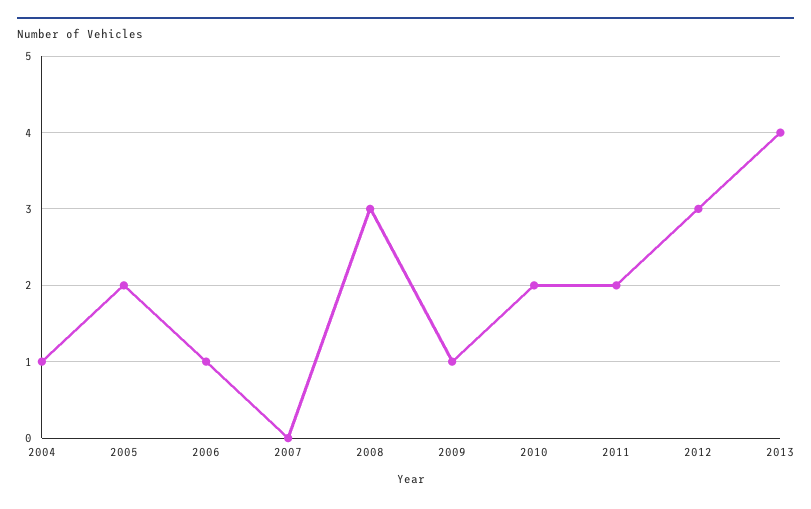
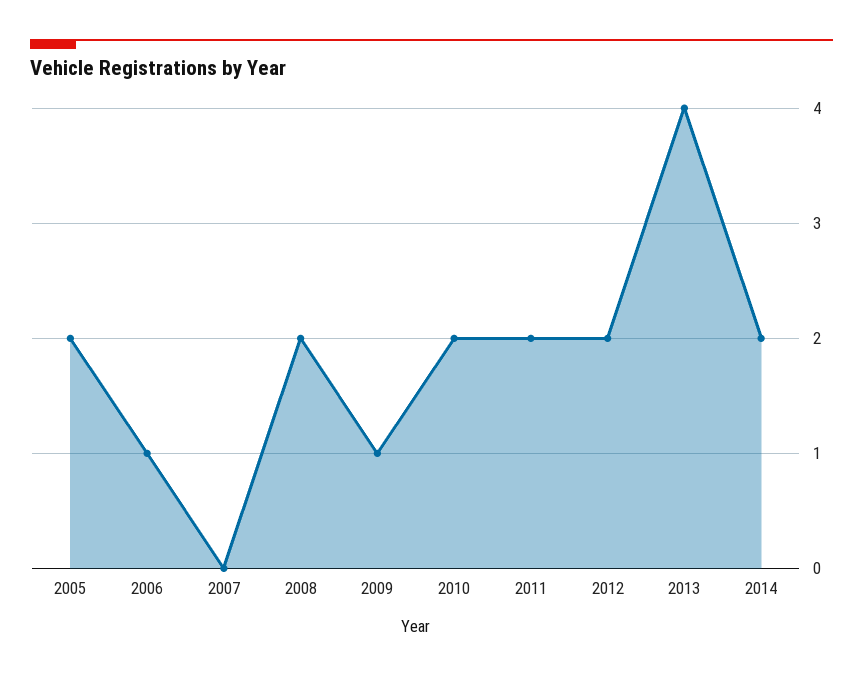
2004: 1 -> none
2008: 3 -> 2
2012: 3 -> 2
2014: none -> 2

